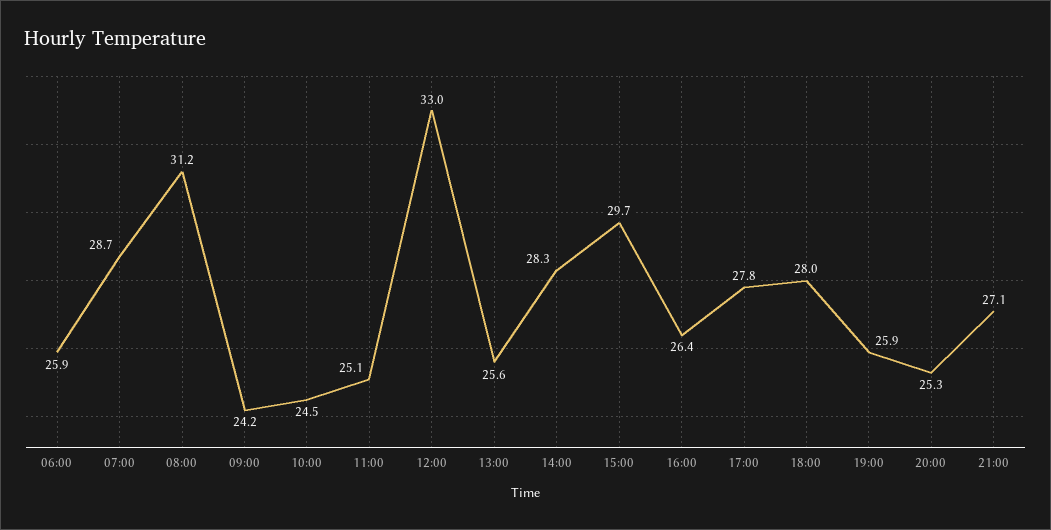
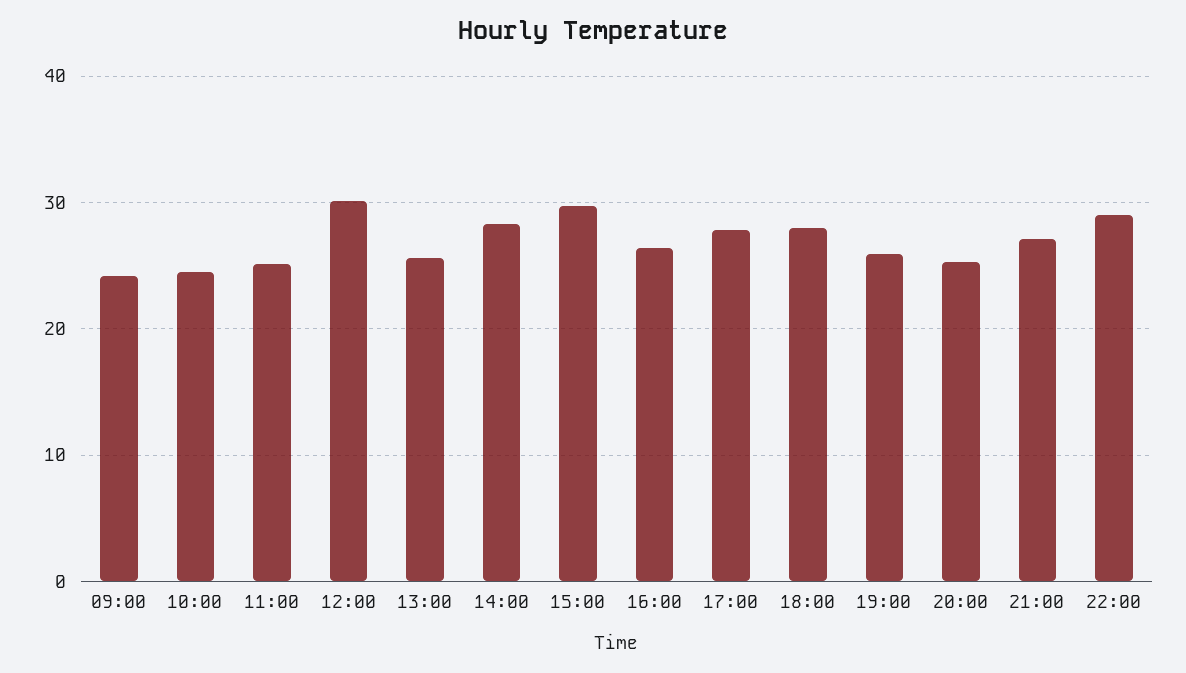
06:00: 25.9 -> none
07:00: 28.7 -> none
08:00: 31.2 -> none
12:00: 33 -> 30
22:00: none -> 29

